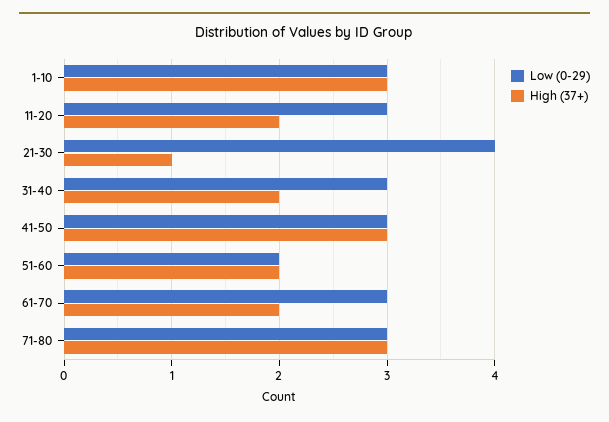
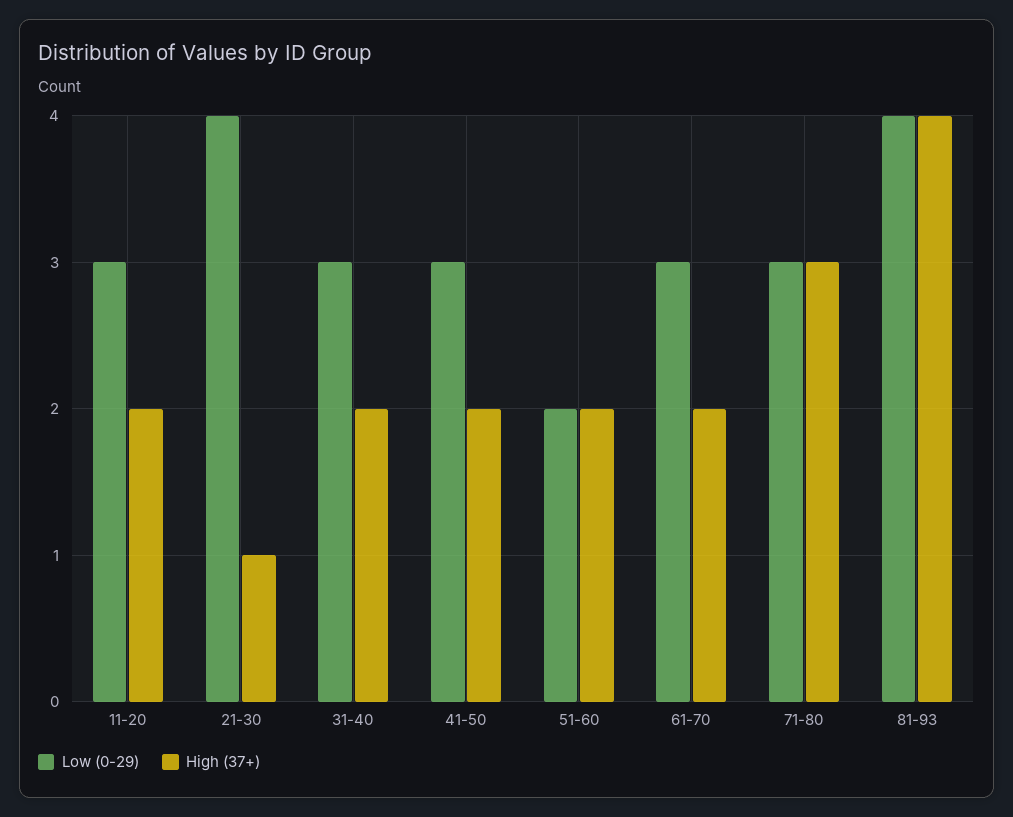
Low (0-29), 1-10: 3 -> none
High (37+), 1-10: 3 -> none
High (37+), 41-50: 3 -> 2
Low (0-29), 81-93: none -> 4
High (37+), 81-93: none -> 4

